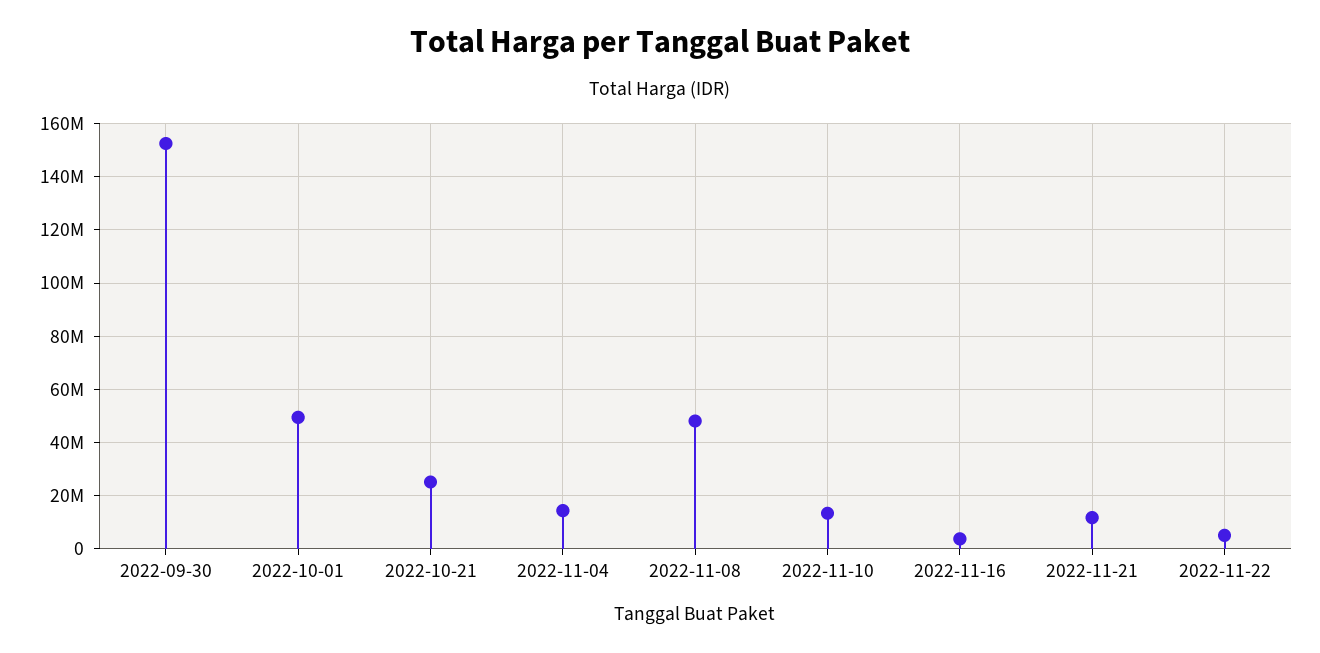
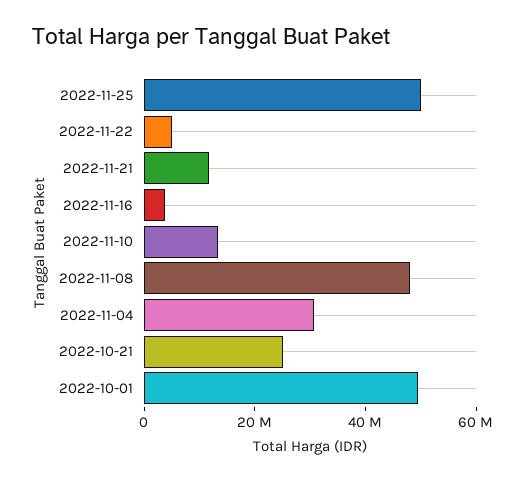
2022-09-30: 152500000 -> none
2022-11-04: 15000000 -> 30000000
2022-11-25: none -> 50000000

